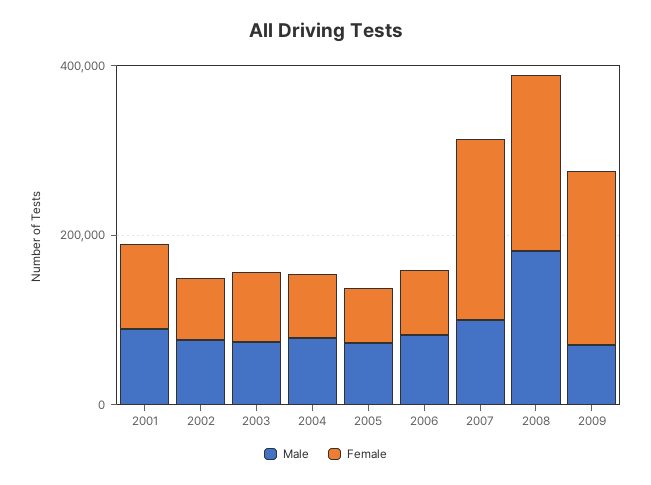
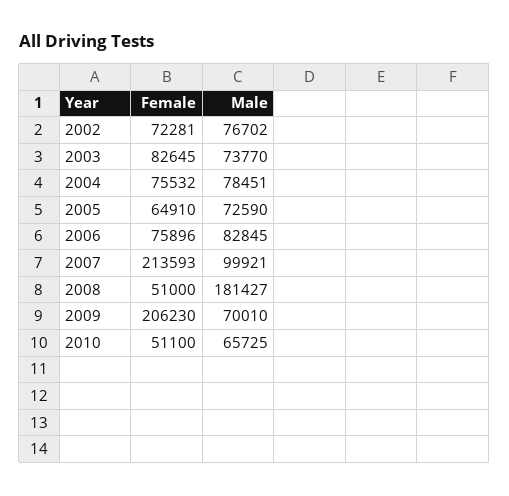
Male, 2001: 100000 -> none
Female, 2001: 100000 -> none
Female, 2008: 200000 -> 51000
Female, 2010: none -> 51100
Male, 2010: none -> 65725

